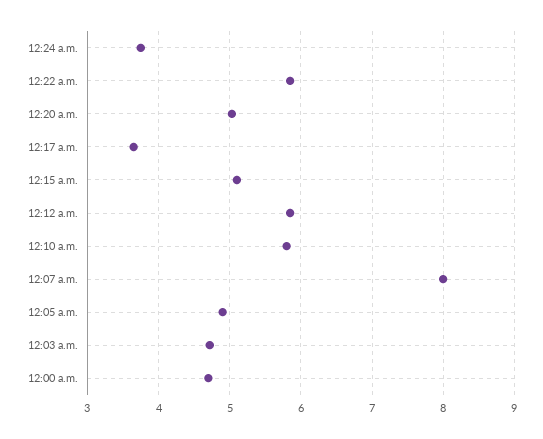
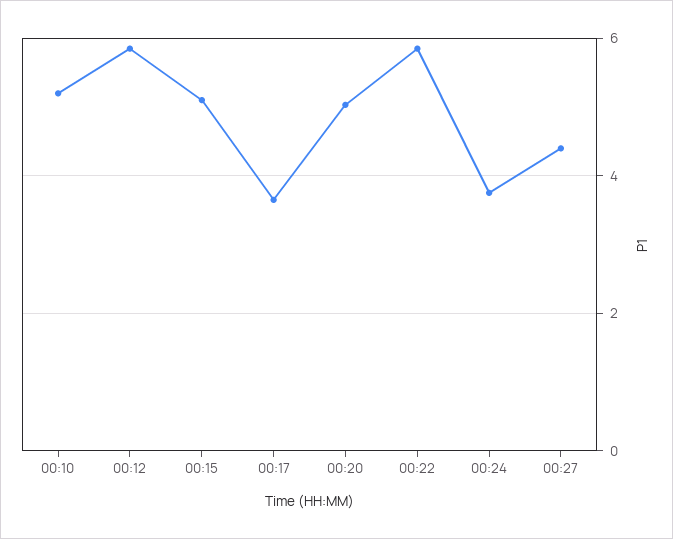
12:10 a.m.: 5.8 -> 5.2
12:07 a.m.: 8 -> none
12:05 a.m.: 4.9 -> none
12:03 a.m.: 4.7 -> none
12:00 a.m.: 4.7 -> none
00:27: none -> 4.4

